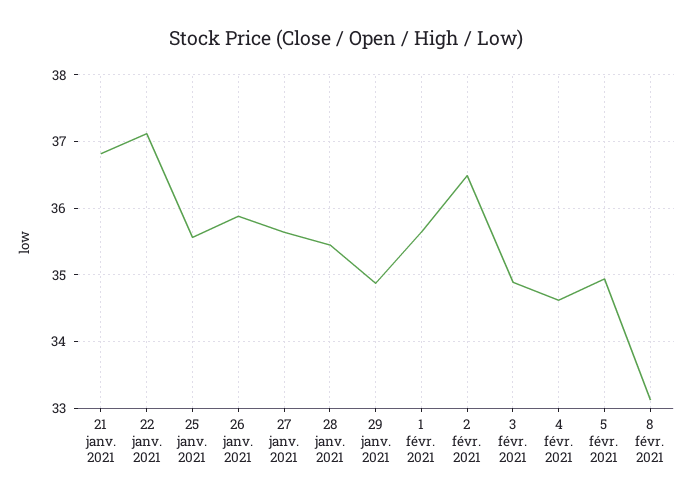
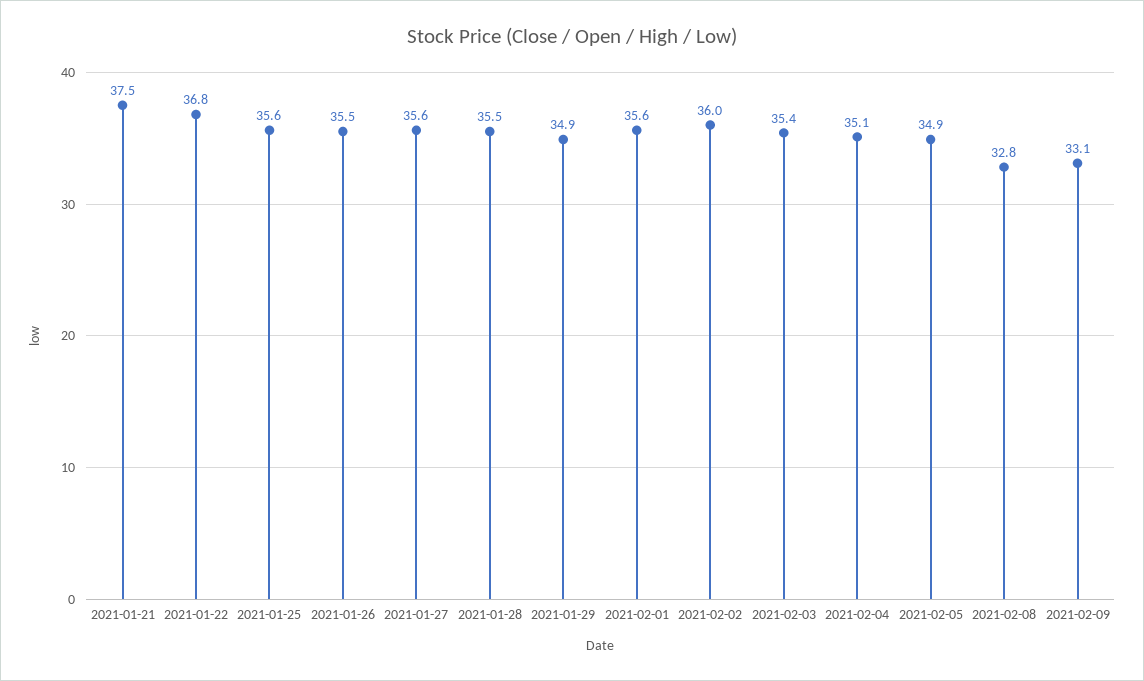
21 janv. 2021: 36.8 -> 37.5
22 janv. 2021: 37.1 -> 36.8
26 janv. 2021: 35.9 -> 35.5
2 févr. 2021: 36.5 -> 36
3 févr. 2021: 34.9 -> 35.4
4 févr. 2021: 34.6 -> 35.1
8 févr. 2021: 33.1 -> 32.8
2021-02-09: none -> 33.1

